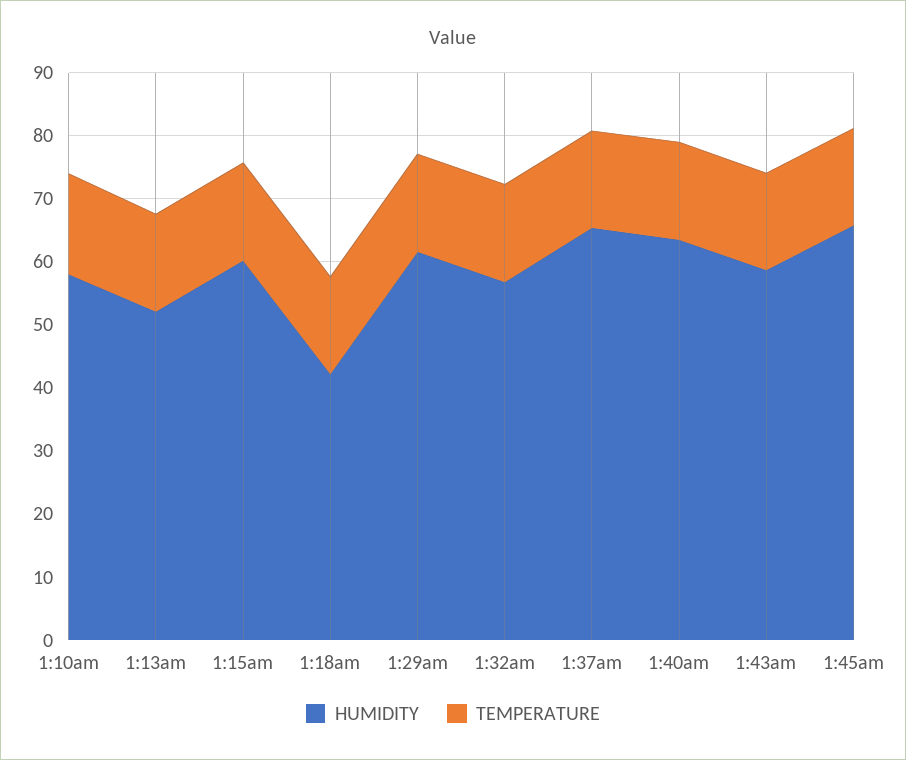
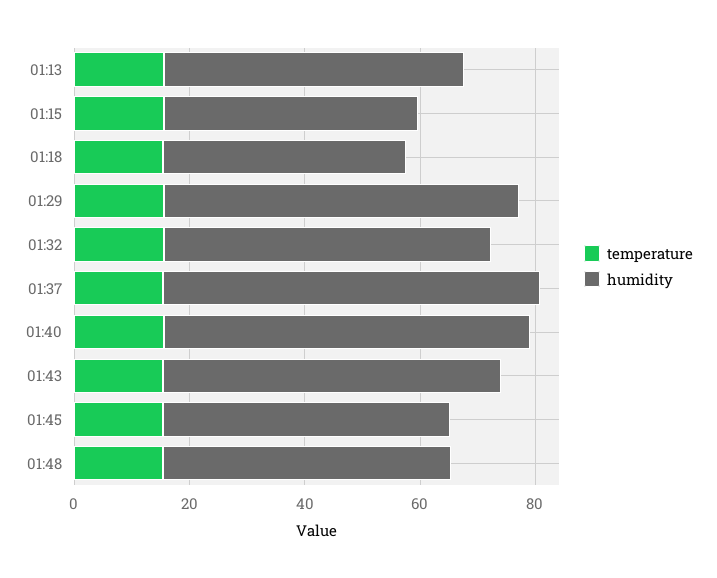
HUMIDITY, 1:10am: 58 -> none
TEMPERATURE, 1:10am: 16 -> none
HUMIDITY, 1:15am: 60 -> 45
HUMIDITY, 1:45am: 66 -> 50
TEMPERATURE, 01:48: none -> 15
HUMIDITY, 01:48: none -> 50

